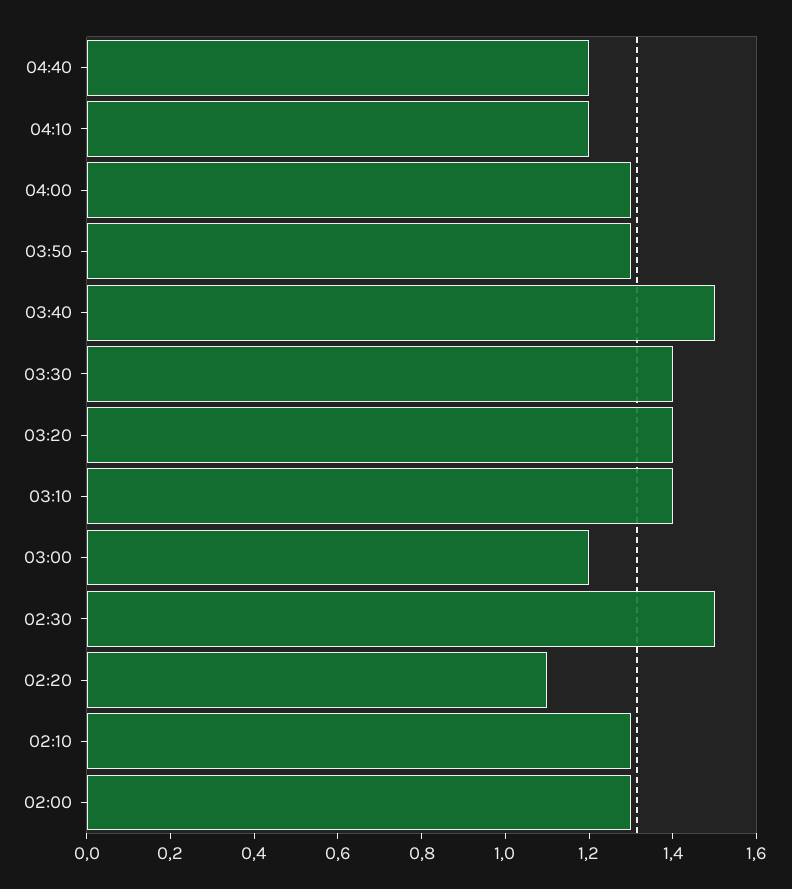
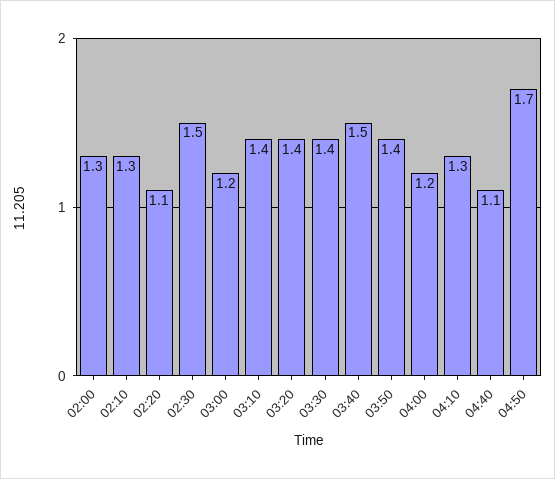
04:40: 1.2 -> 1.1
04:10: 1.2 -> 1.3
04:00: 1.3 -> 1.2
03:50: 1.3 -> 1.4
04:50: none -> 1.7

